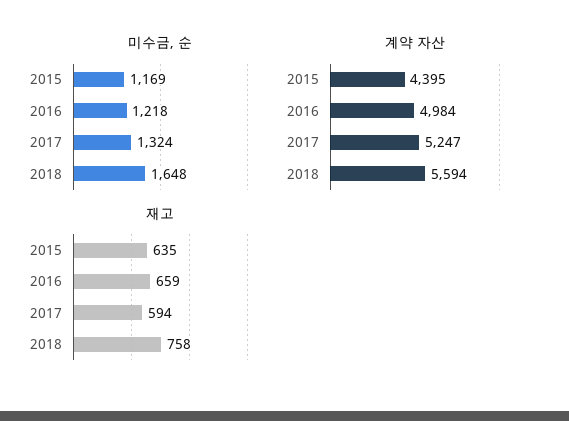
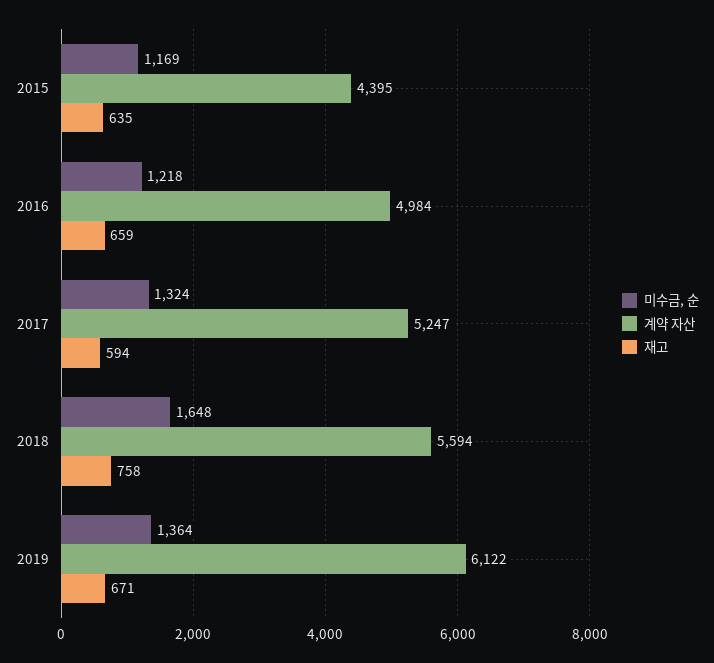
미수금, 순, 2019: none -> 1364
계약 자산, 2019: none -> 6122
재고, 2019: none -> 671

